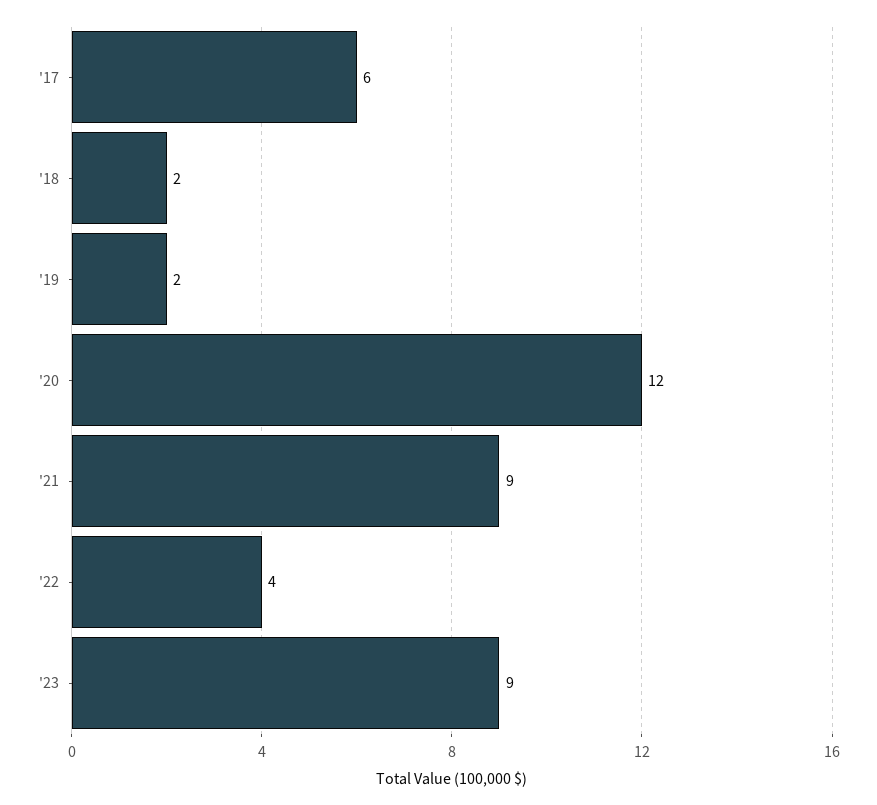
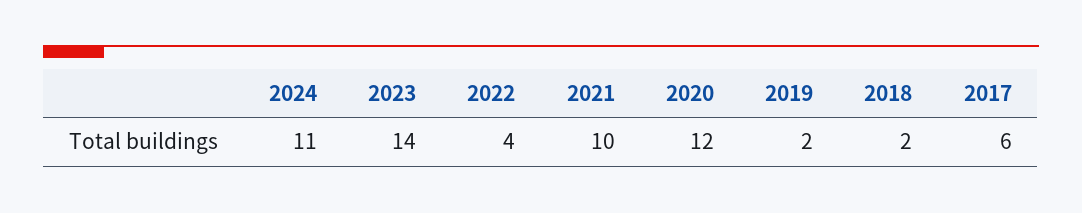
'21: 9 -> 10
'23: 9 -> 14
2024: none -> 11

